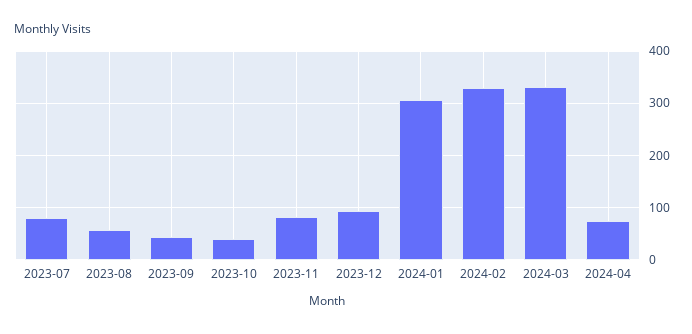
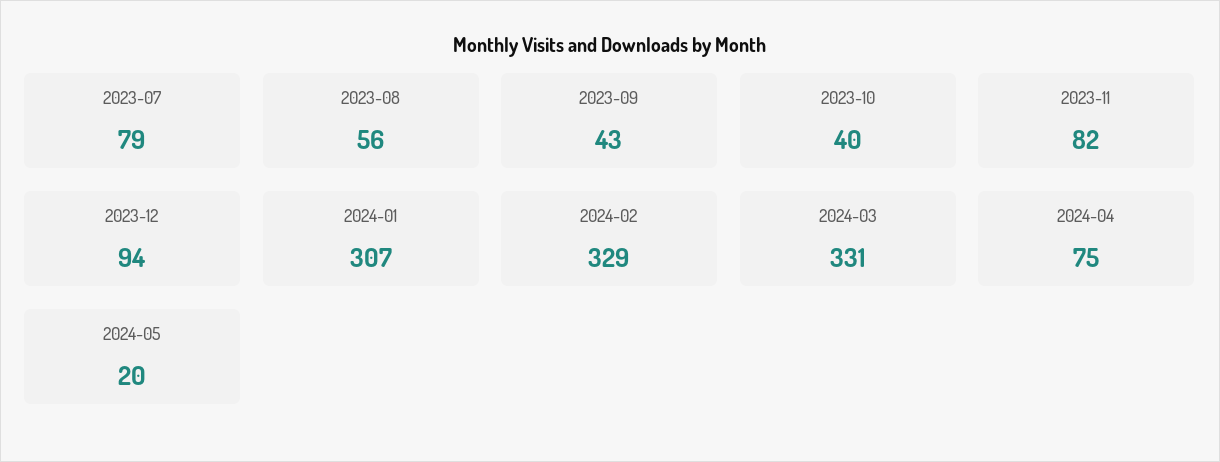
2024-05: none -> 20

